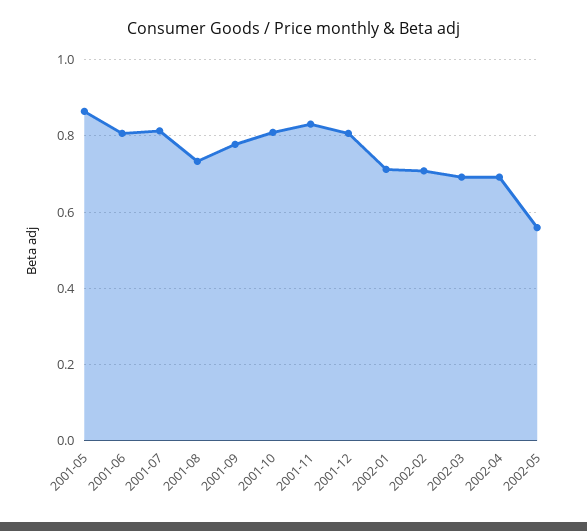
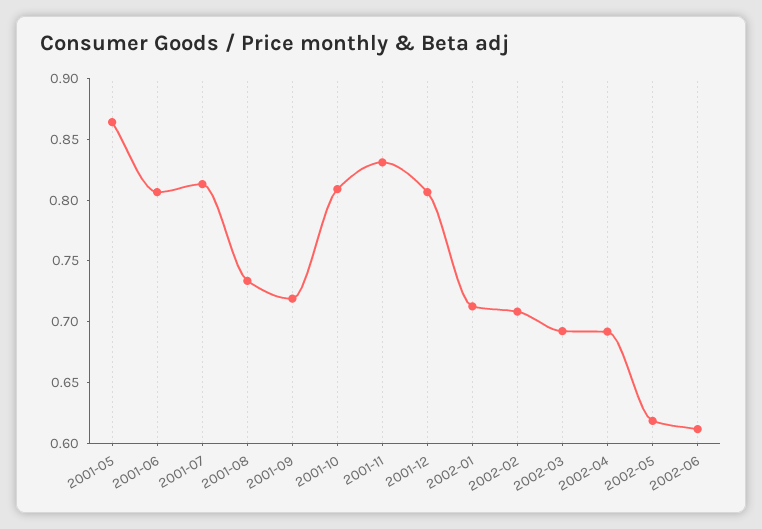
2001-09: 0.78 -> 0.72
2002-05: 0.56 -> 0.62
2002-06: none -> 0.61

